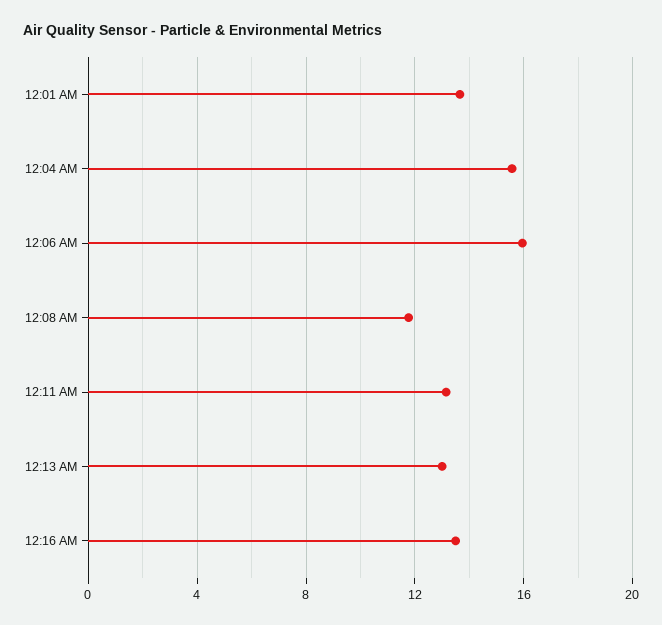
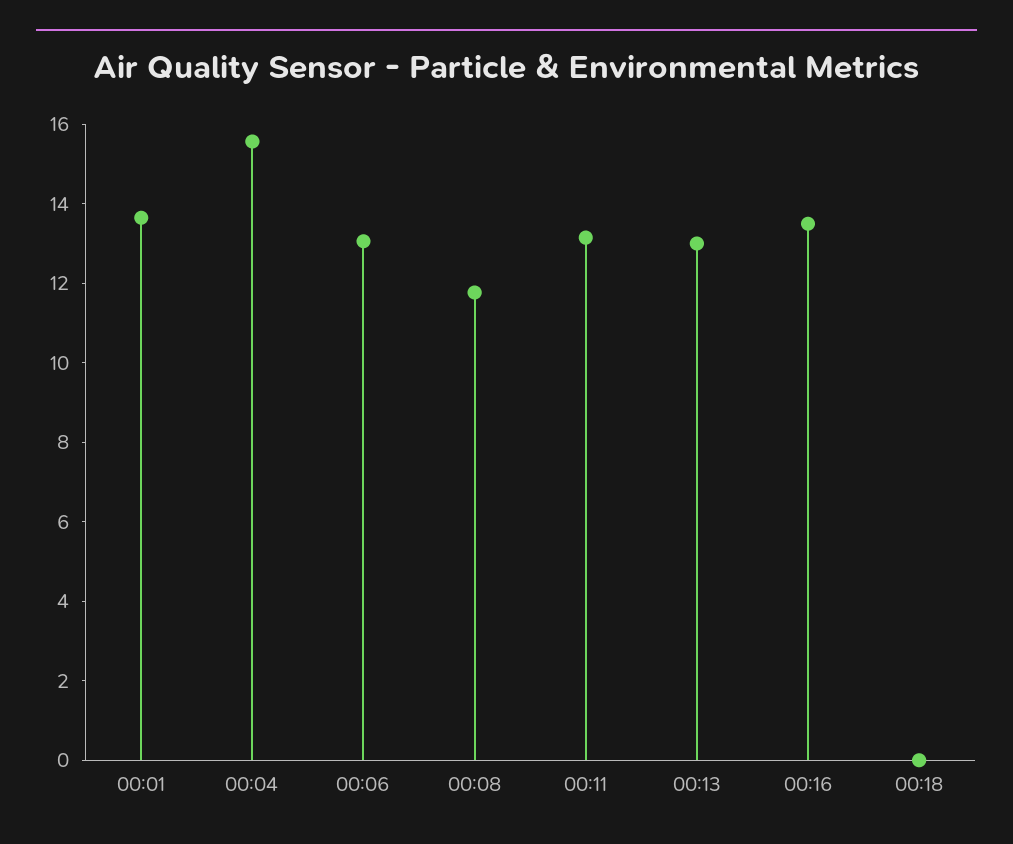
12:06 AM: 16 -> 13
00:18: none -> 0

